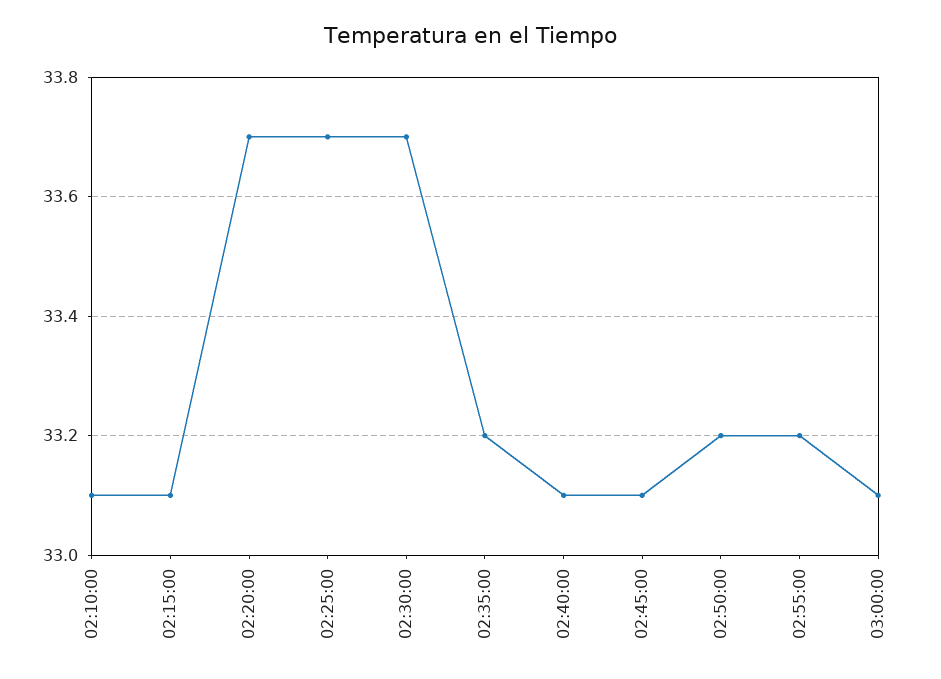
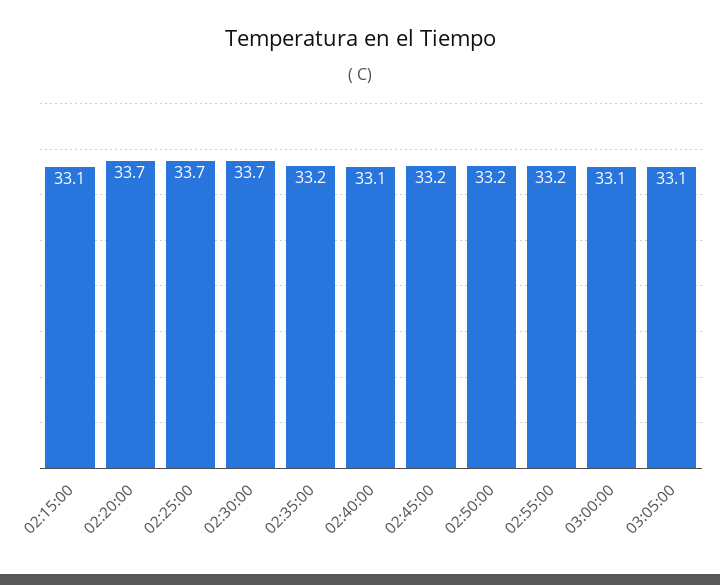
02:10:00: 33.1 -> none
02:45:00: 33.1 -> 33.2
03:05:00: none -> 33.1

